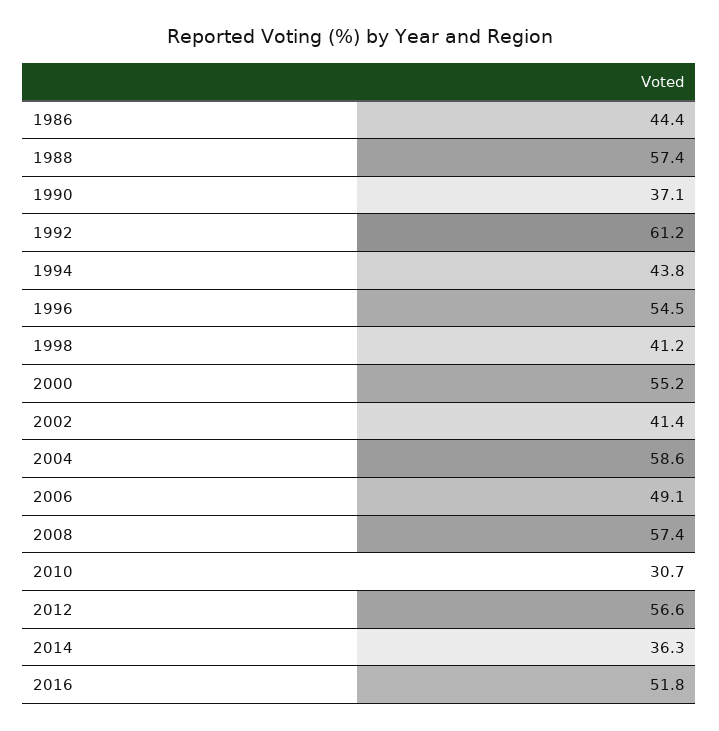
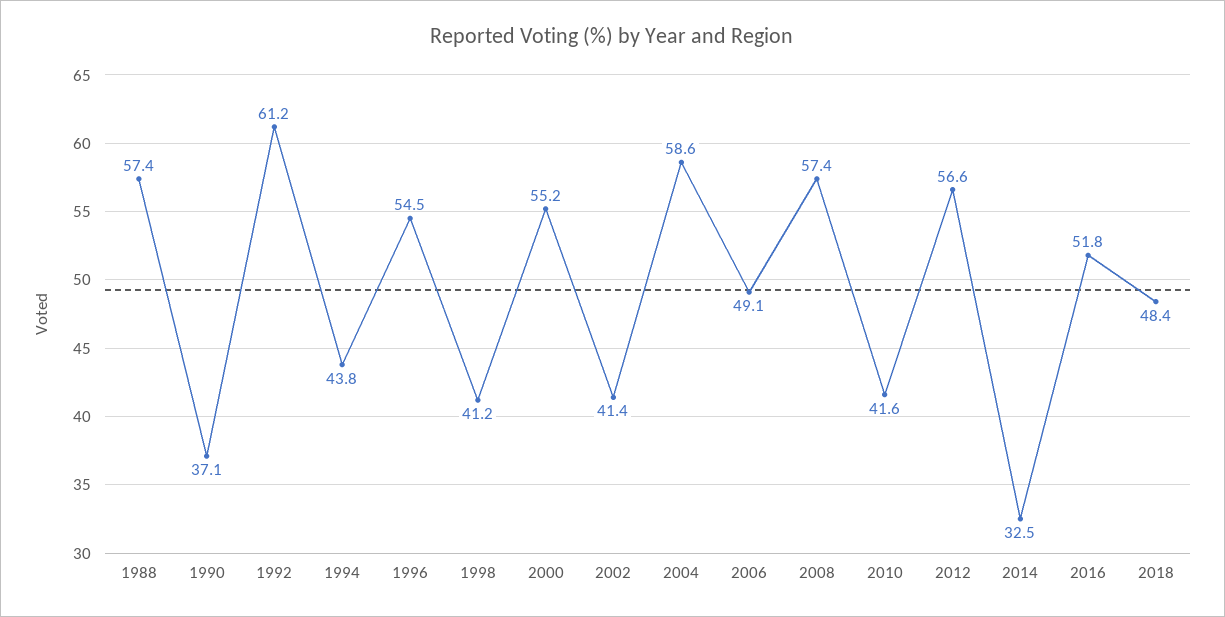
1986: 44.4 -> none
2010: 30.7 -> 41.6
2014: 36.3 -> 32.5
2018: none -> 48.4

